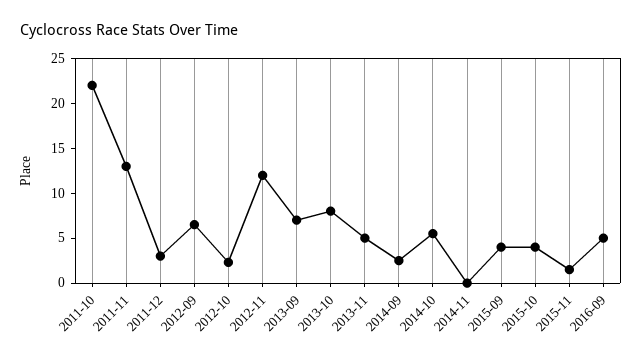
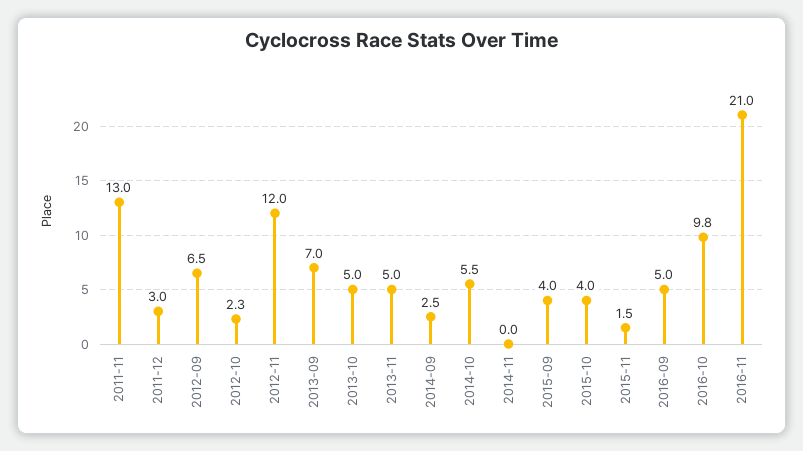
2011-10: 22 -> none
2013-10: 8 -> 5
2016-10: none -> 9.8
2016-11: none -> 21

